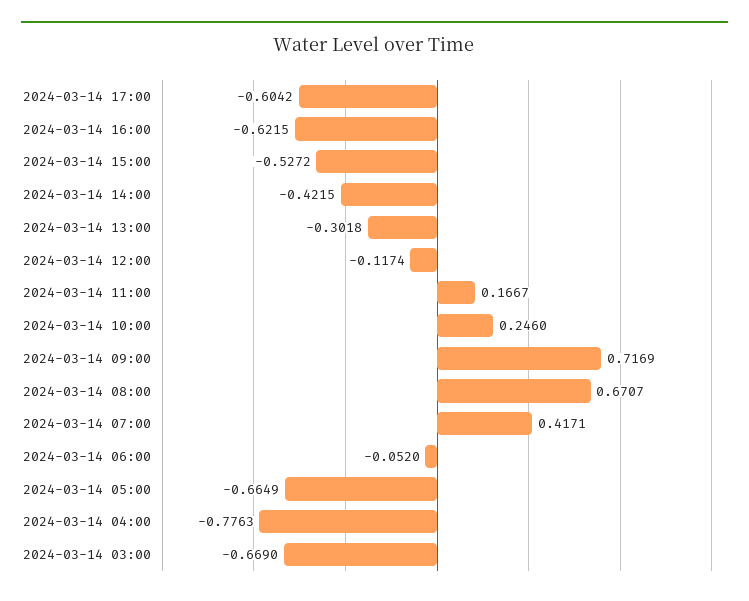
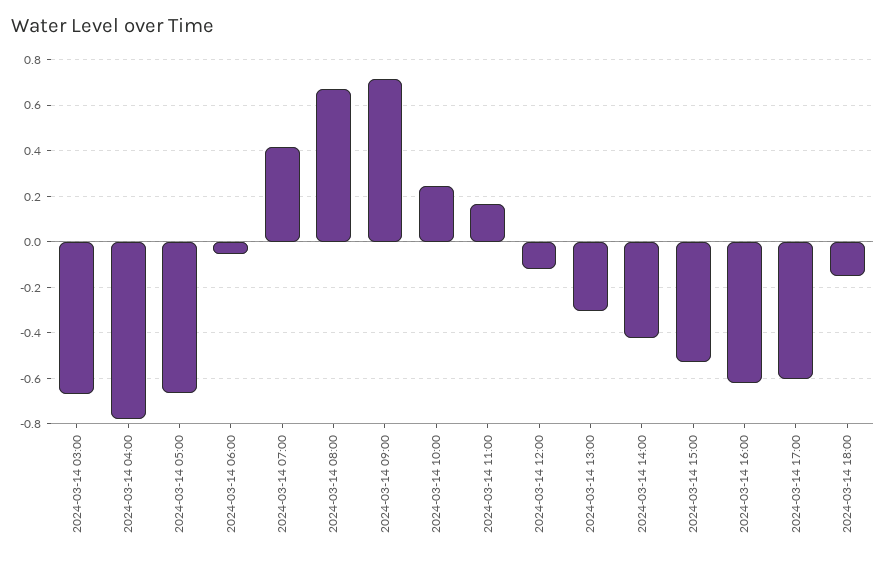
2024-03-14 18:00: none -> -0.15

